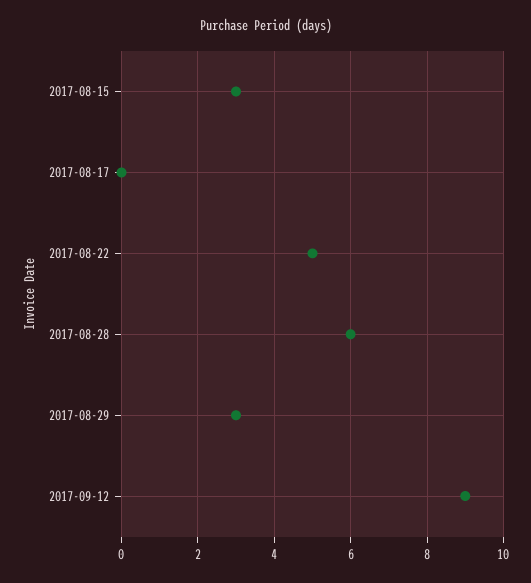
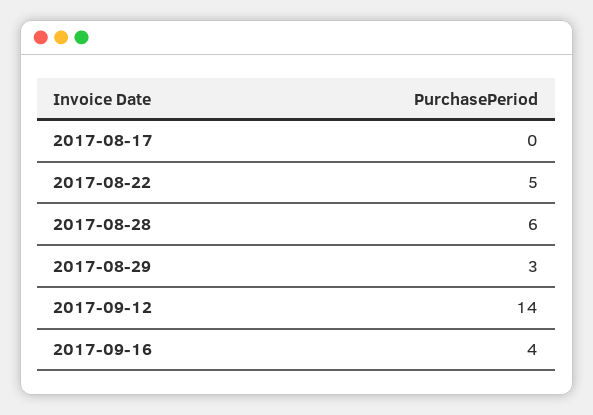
2017-08-15: 3 -> none
2017-09-12: 9 -> 14
2017-09-16: none -> 4

